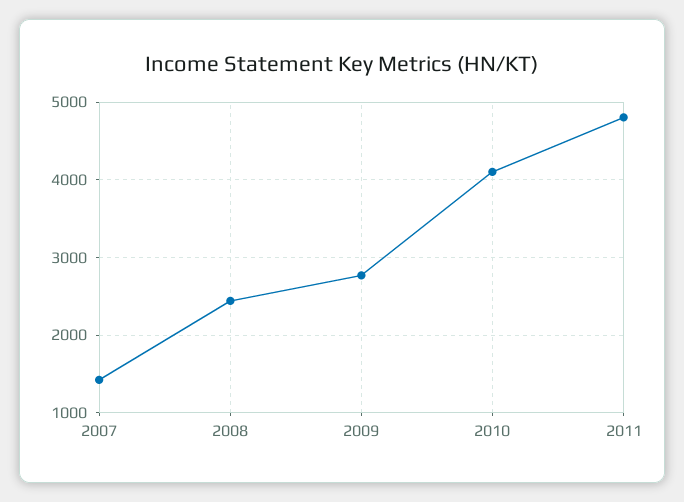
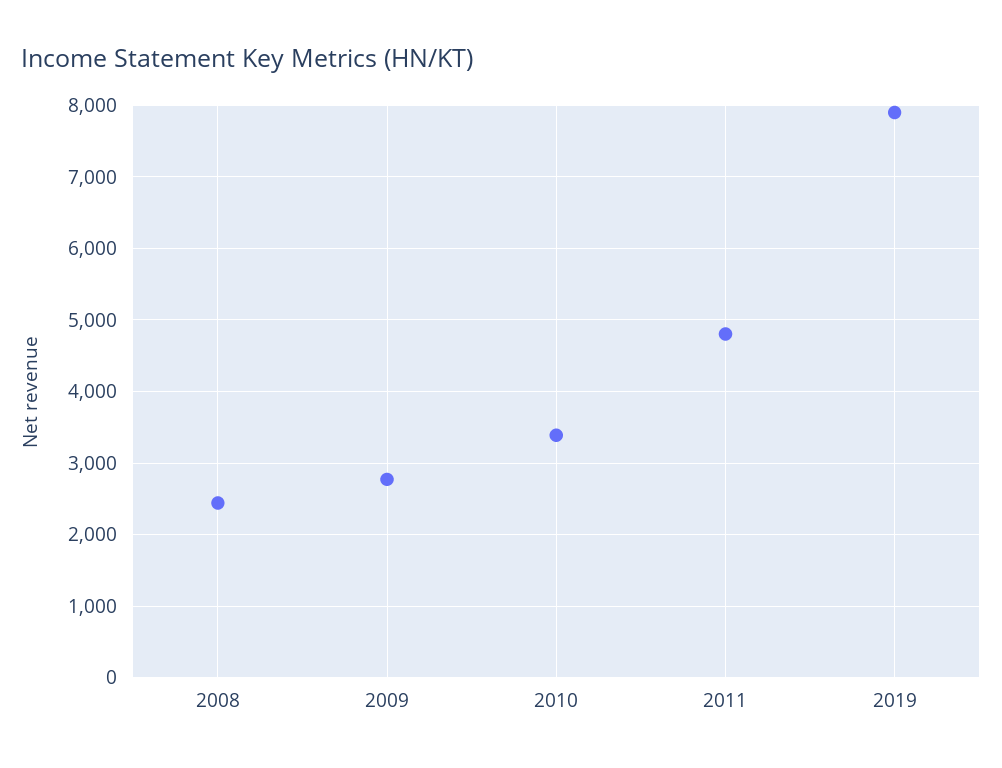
2007: 1400 -> none
2010: 4100 -> 3400
2019: none -> 7900

